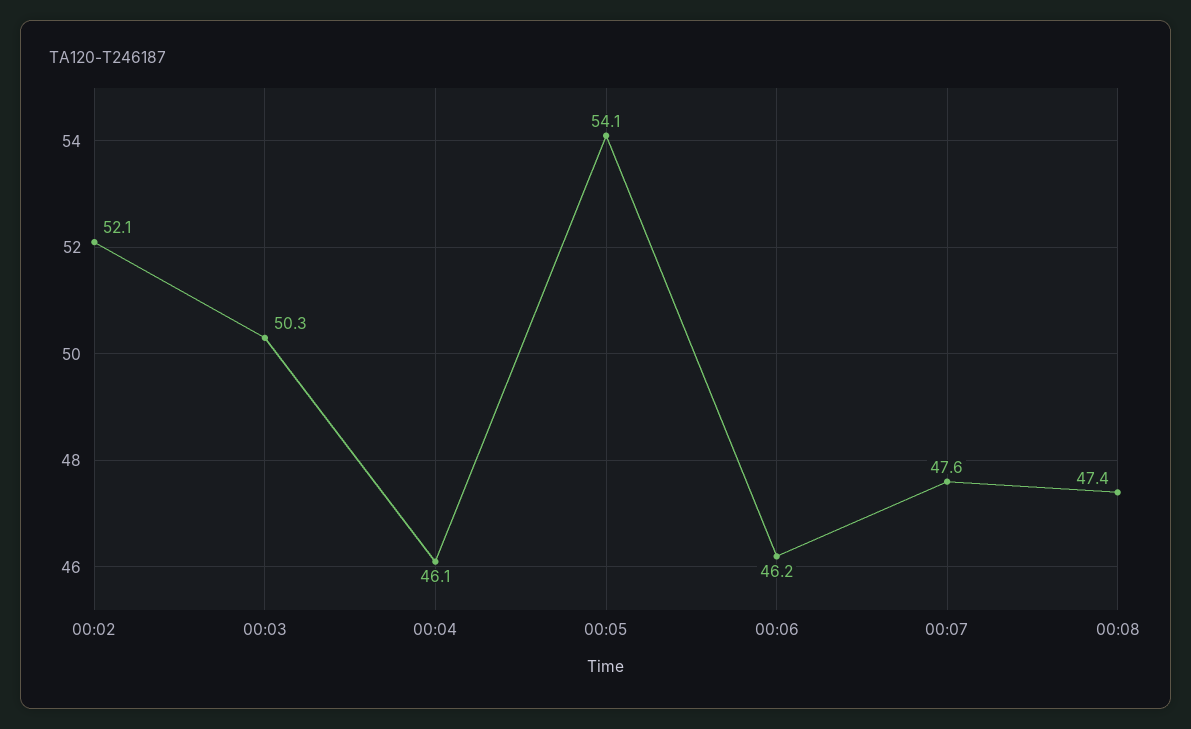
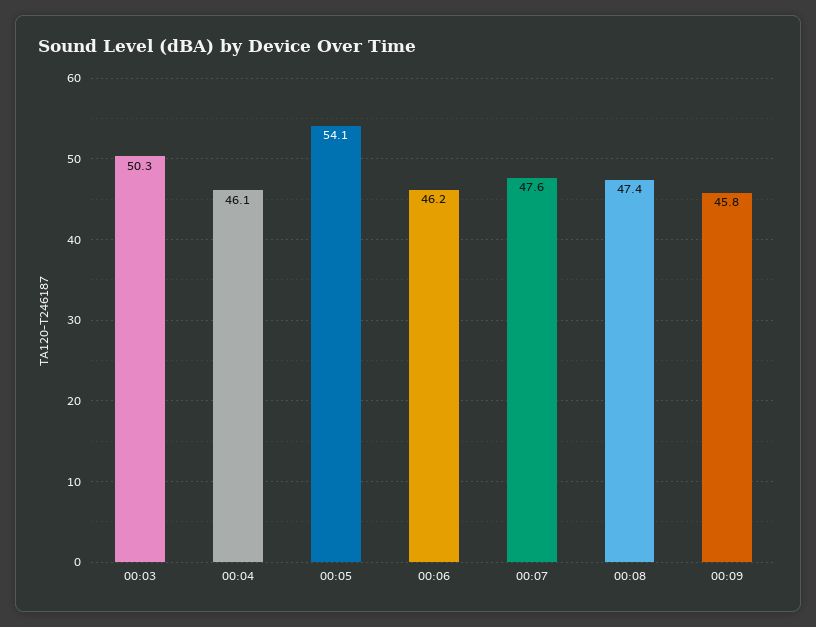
00:02: 52.1 -> none
00:09: none -> 45.8

